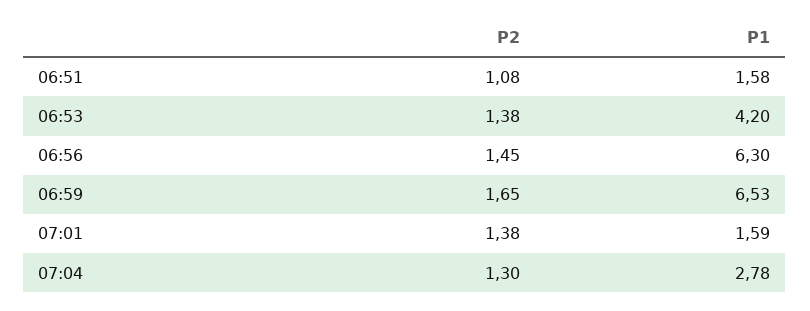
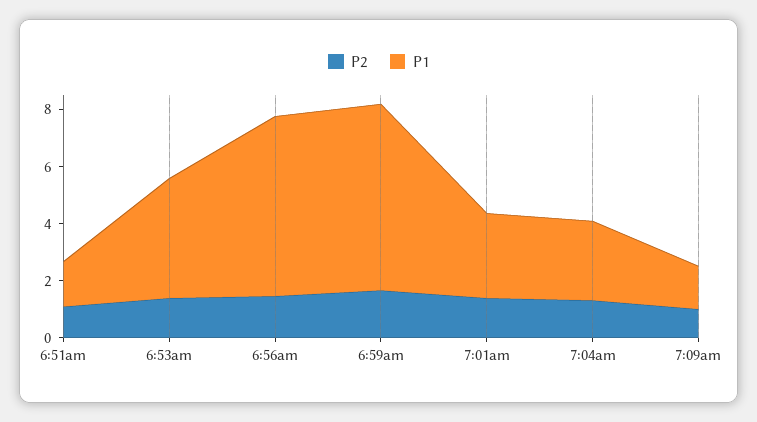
P1, 07:01: 1.59 -> 3
P2, 7:09am: none -> 1
P1, 7:09am: none -> 1.5

